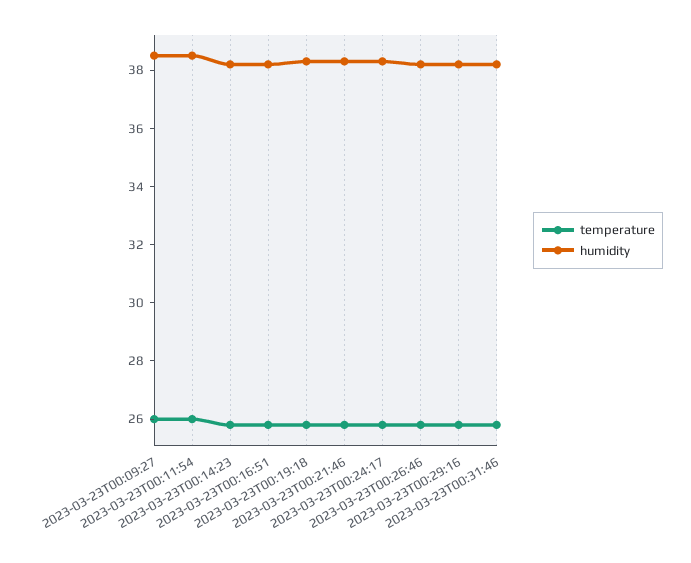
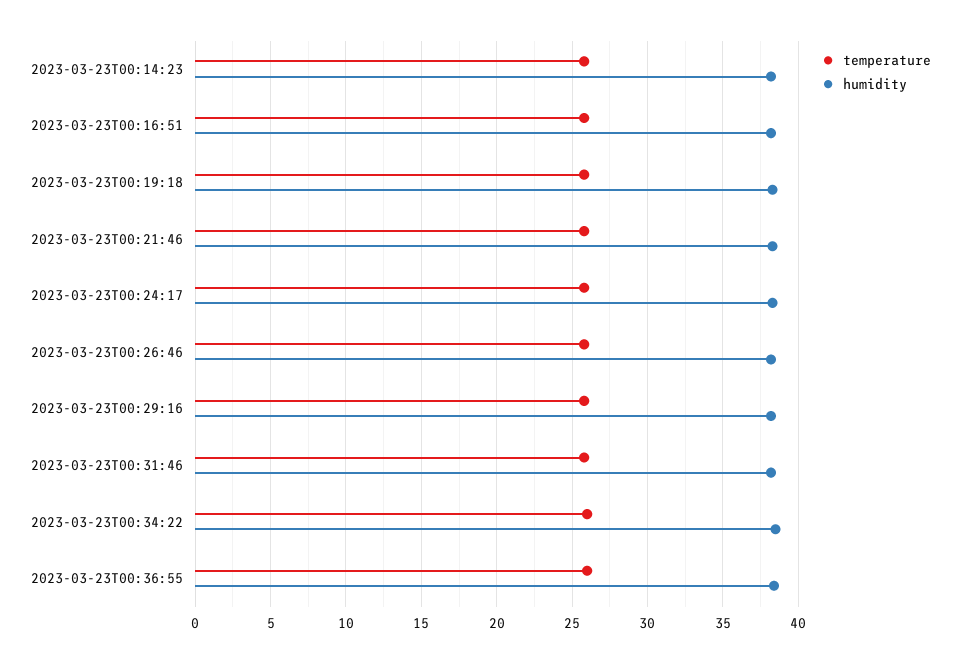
temperature, 2023-03-23T00:09:27: 26 -> none
humidity, 2023-03-23T00:09:27: 38.5 -> none
temperature, 2023-03-23T00:11:54: 26 -> none
humidity, 2023-03-23T00:11:54: 38.5 -> none
temperature, 2023-03-23T00:34:22: none -> 26
humidity, 2023-03-23T00:34:22: none -> 38.5
temperature, 2023-03-23T00:36:55: none -> 26
humidity, 2023-03-23T00:36:55: none -> 38.5

